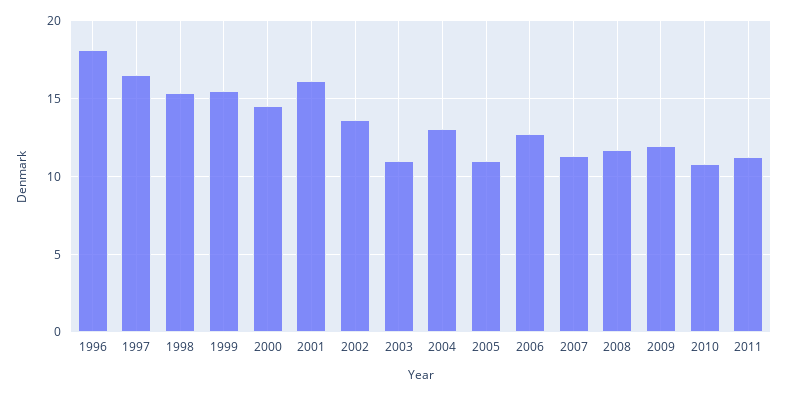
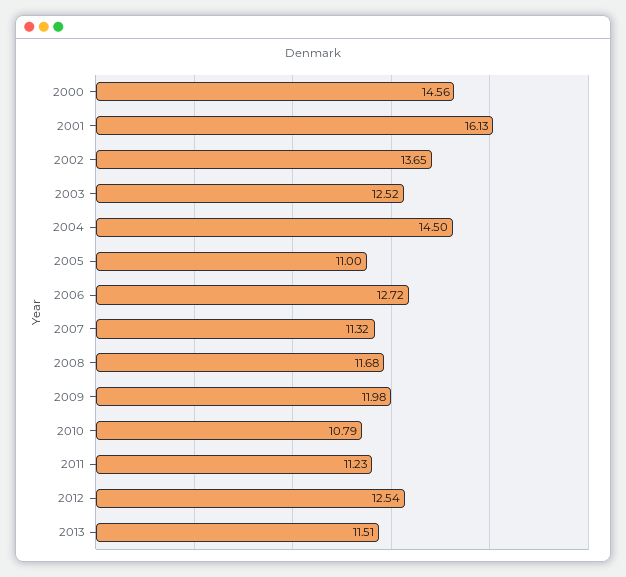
1996: 18 -> none
1997: 16.5 -> none
1998: 15.5 -> none
1999: 15.5 -> none
2003: 11 -> 12.52
2004: 13 -> 14.5
2012: none -> 12.54
2013: none -> 11.51

